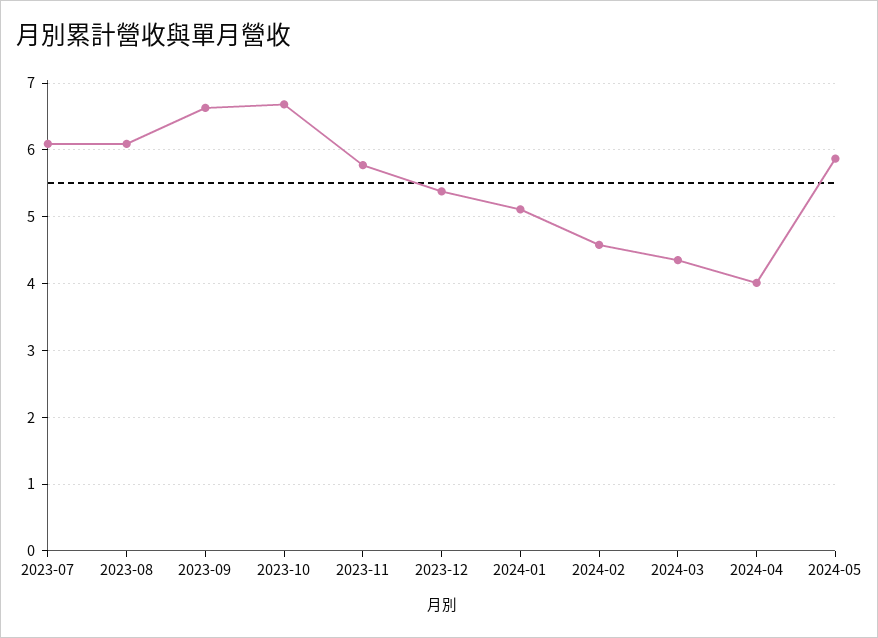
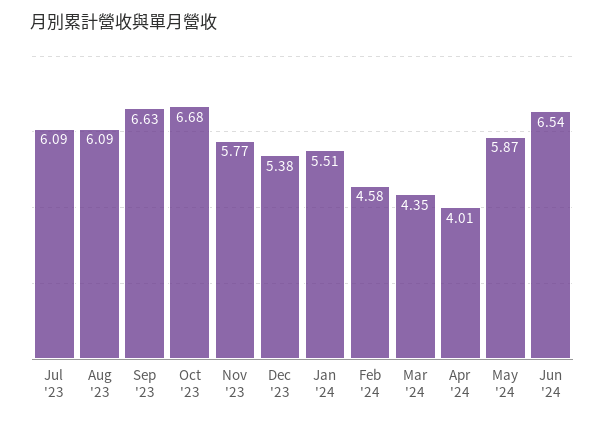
2024-01: 5.1 -> 5.51
Jun '24: none -> 6.54

